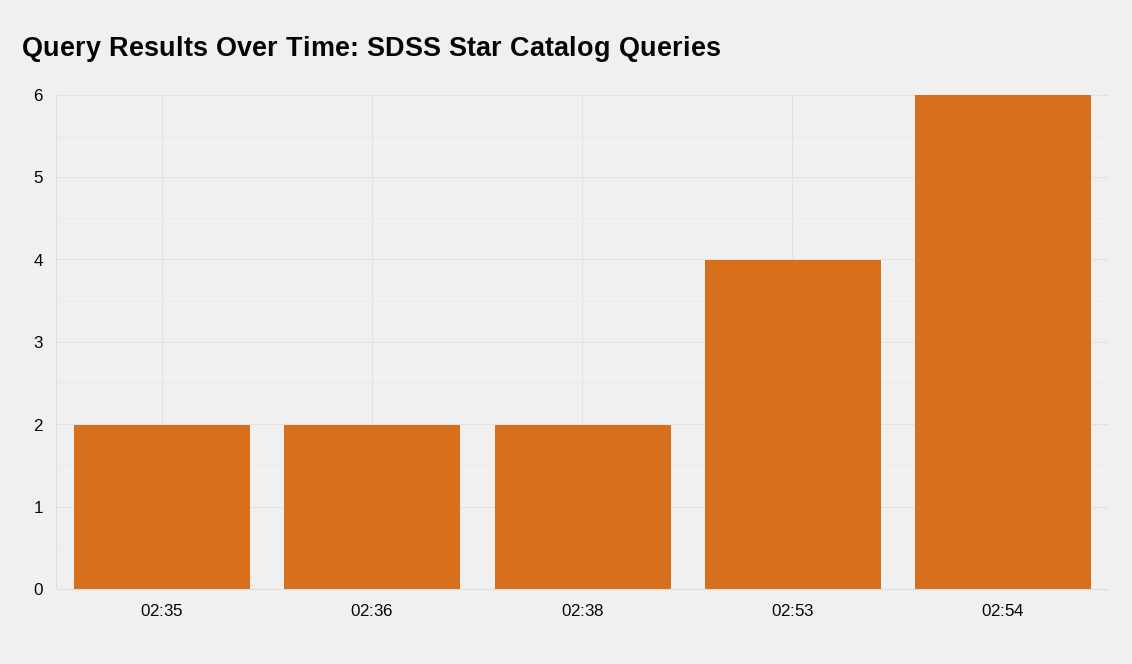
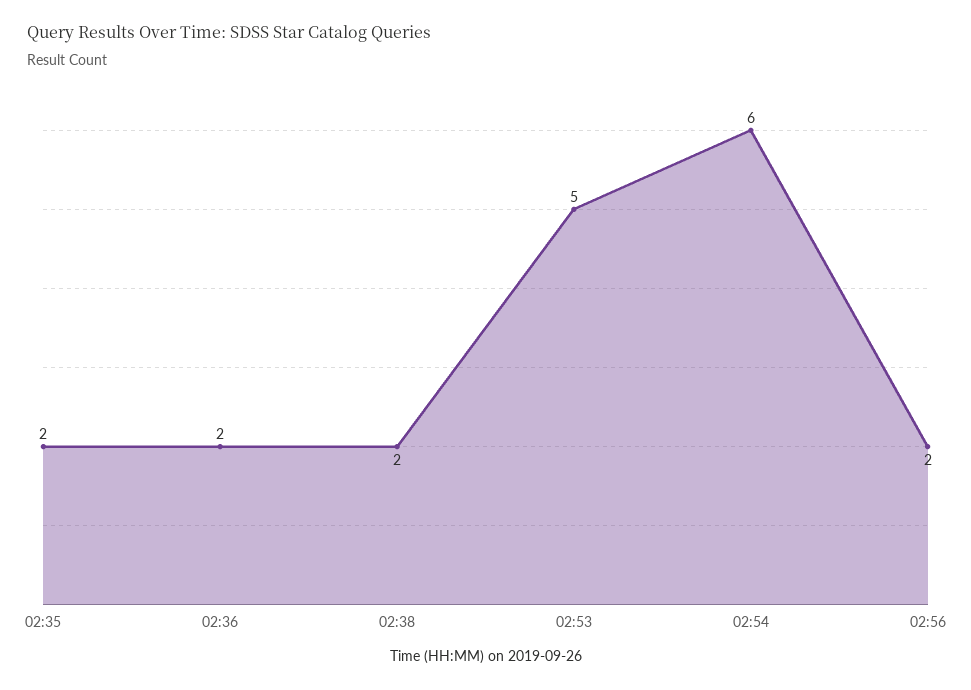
02:53: 4 -> 5
02:56: none -> 2

